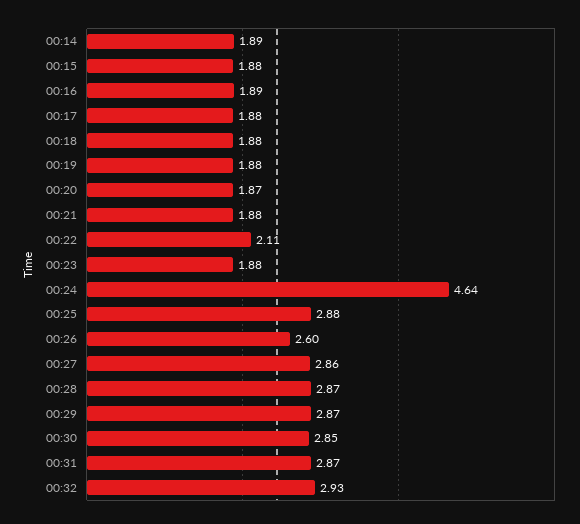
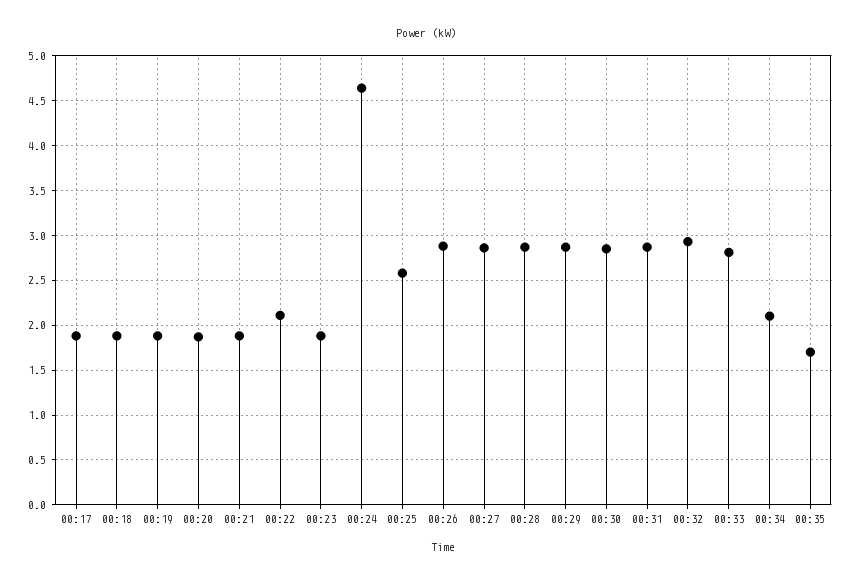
00:14: 1.89 -> none
00:15: 1.88 -> none
00:16: 1.89 -> none
00:25: 2.88 -> 2.6
00:26: 2.6 -> 2.9
00:33: none -> 2.8
00:34: none -> 2.1
00:35: none -> 1.7

